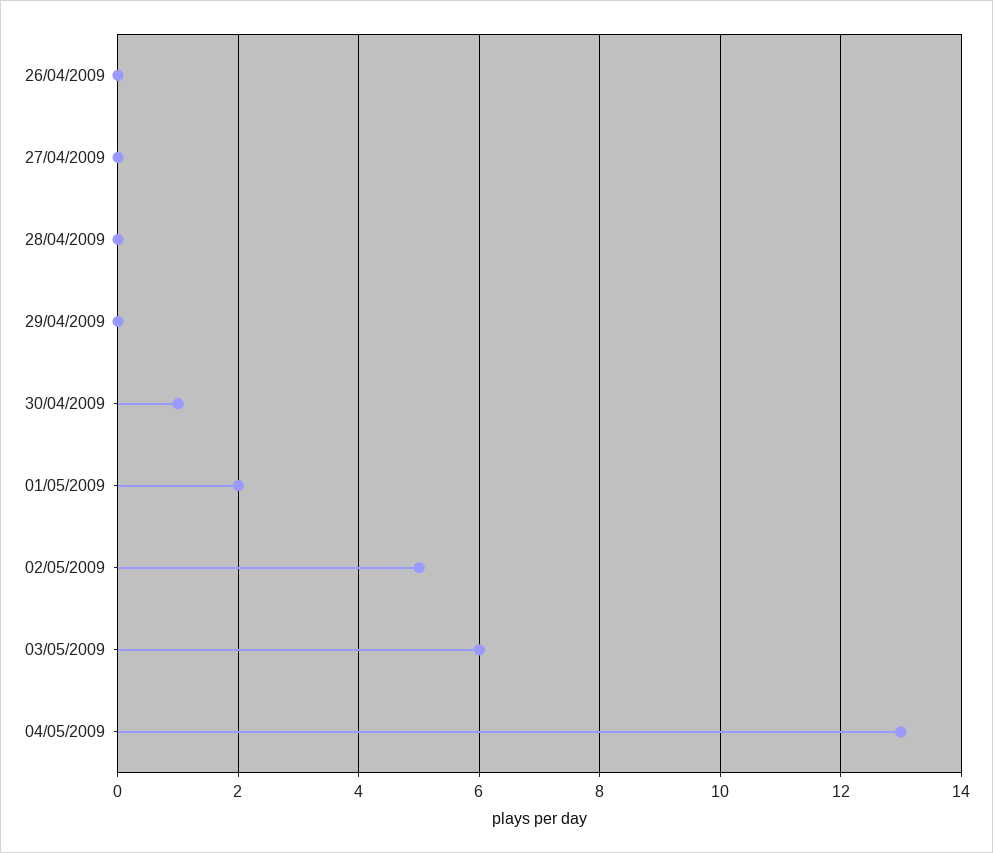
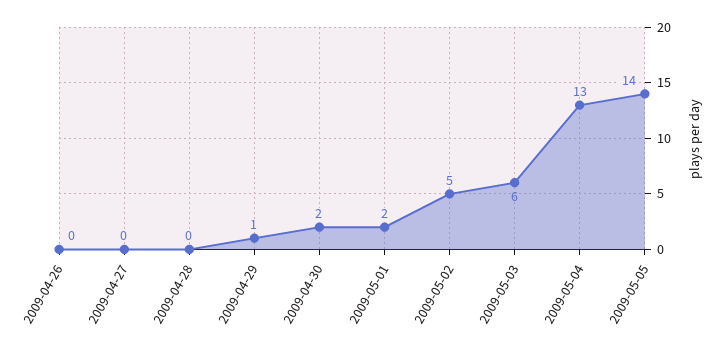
29/04/2009: 0 -> 1
30/04/2009: 1 -> 2
2009-05-05: none -> 14

